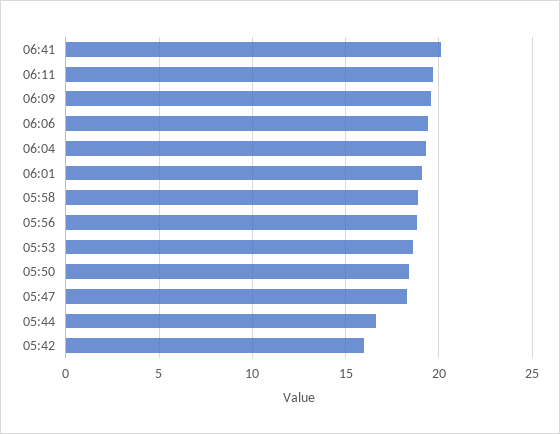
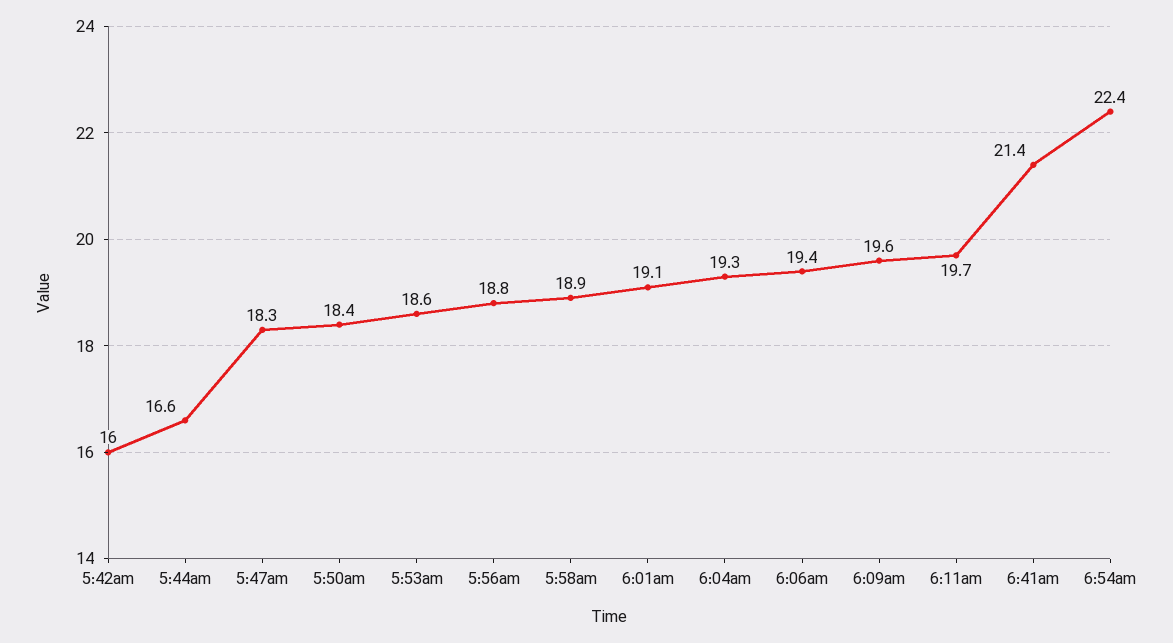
06:41: 20 -> 21.4
6:54am: none -> 22.4

